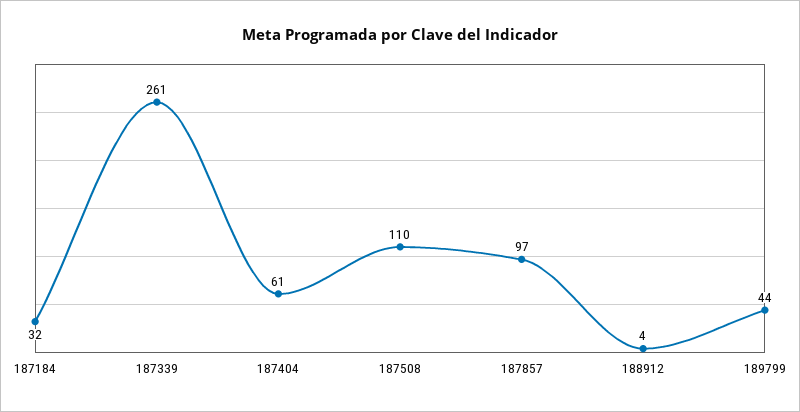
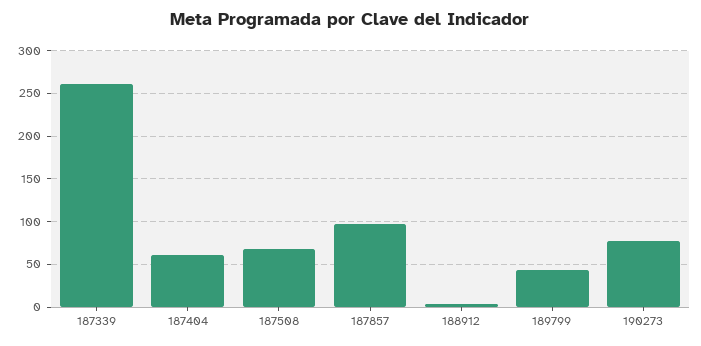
187184: 32 -> none
187508: 110 -> 70
190273: none -> 80

